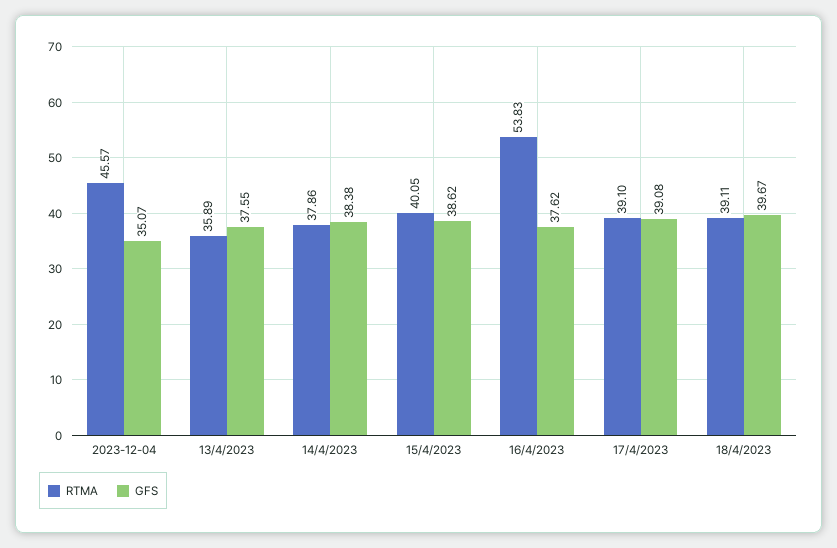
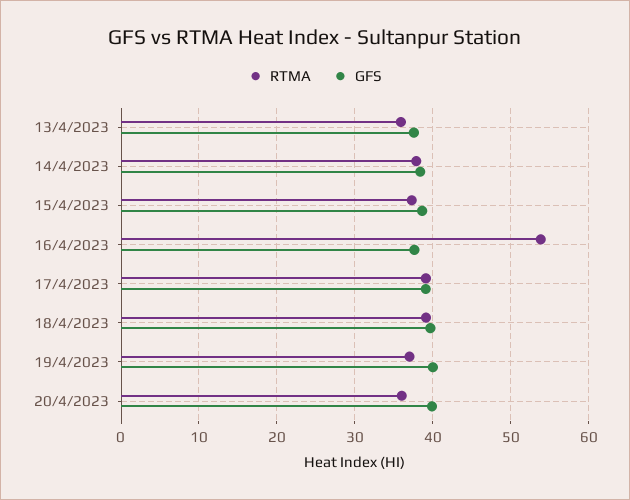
RTMA, 2023-12-04: 45.57 -> none
GFS, 2023-12-04: 35.07 -> none
RTMA, 15/4/2023: 40.05 -> 37
RTMA, 19/4/2023: none -> 37
GFS, 19/4/2023: none -> 40
RTMA, 20/4/2023: none -> 36
GFS, 20/4/2023: none -> 40

